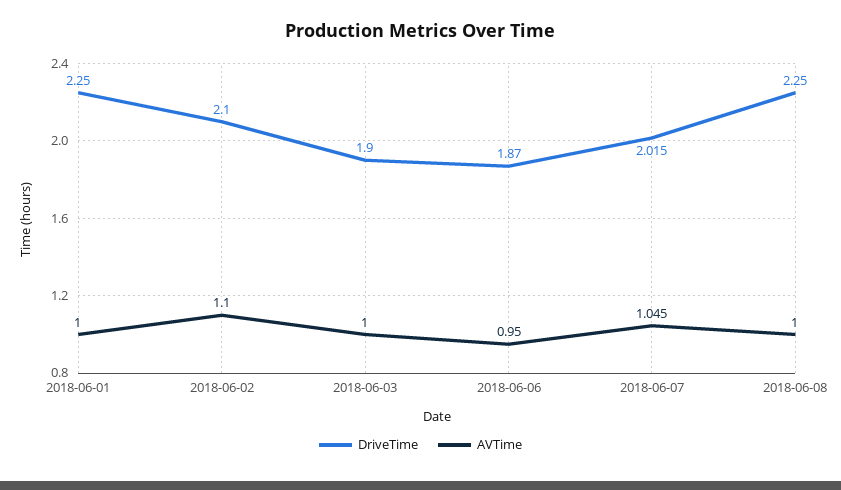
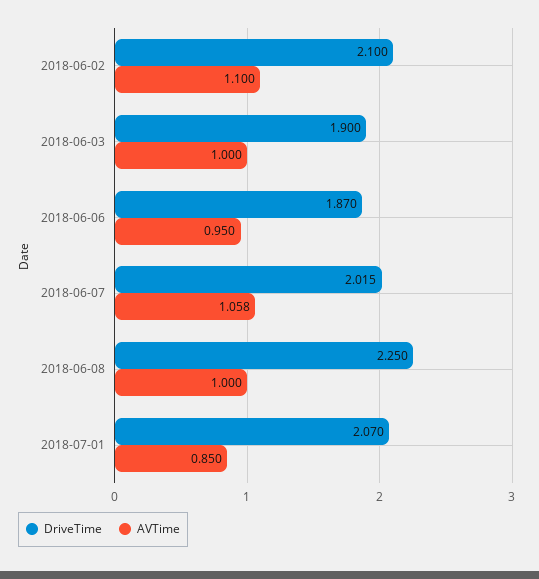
DriveTime, 2018-06-01: 2.25 -> none
AVTime, 2018-06-01: 1 -> none
AVTime, 2018-06-07: 1.045 -> 1.058
DriveTime, 2018-07-01: none -> 2.07
AVTime, 2018-07-01: none -> 0.85

